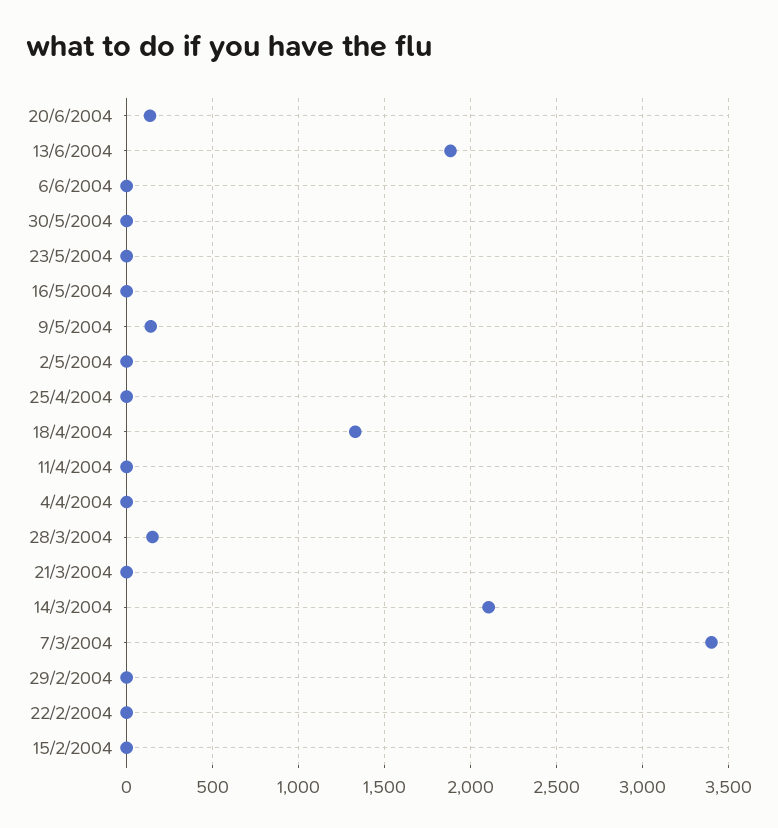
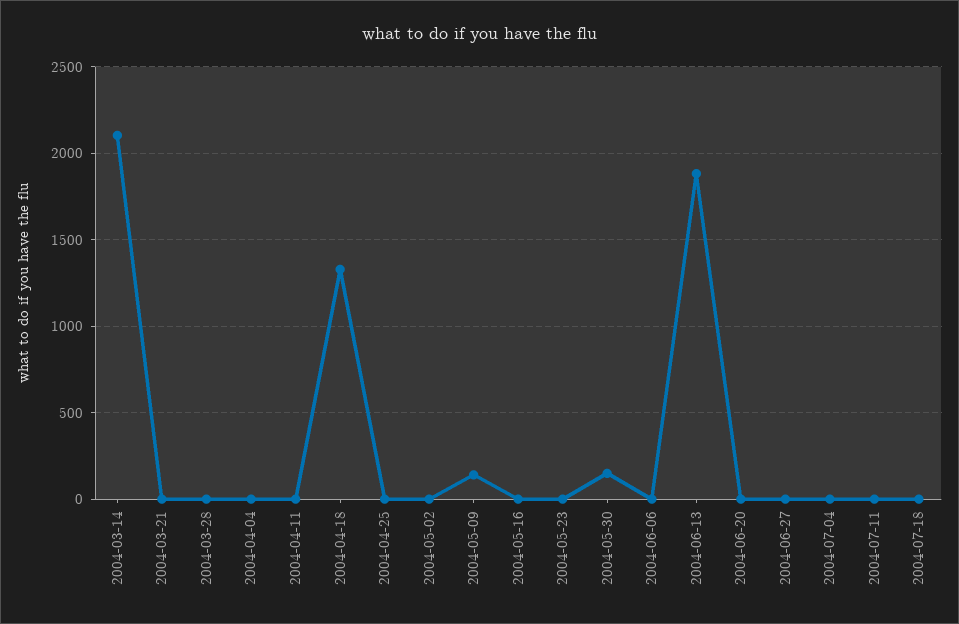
20/6/2004: 150 -> 0
30/5/2004: 0 -> 150
28/3/2004: 150 -> 0
7/3/2004: 3400 -> none
29/2/2004: 0 -> none
22/2/2004: 0 -> none
15/2/2004: 0 -> none
2004-06-27: none -> 0
2004-07-04: none -> 0
2004-07-11: none -> 0
2004-07-18: none -> 0

